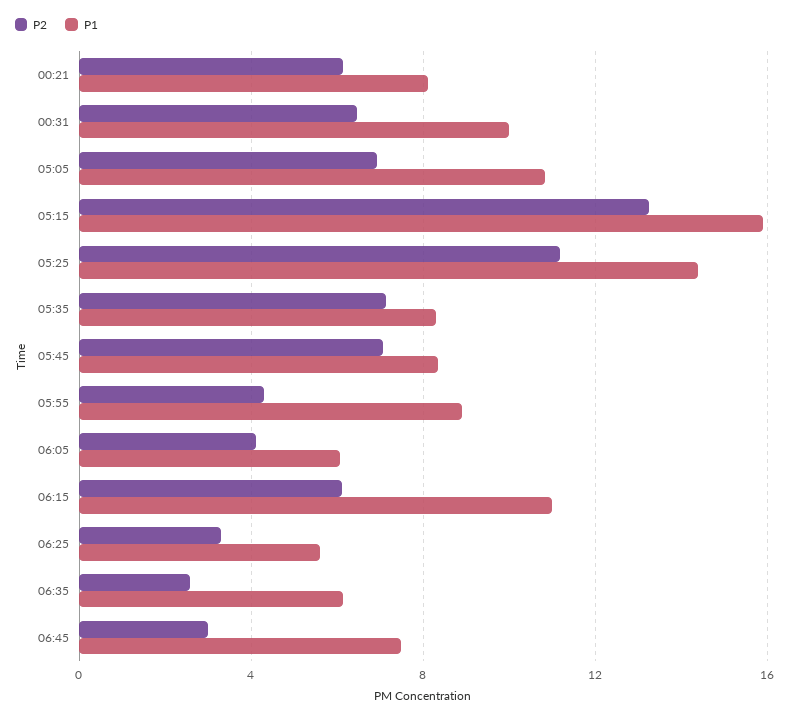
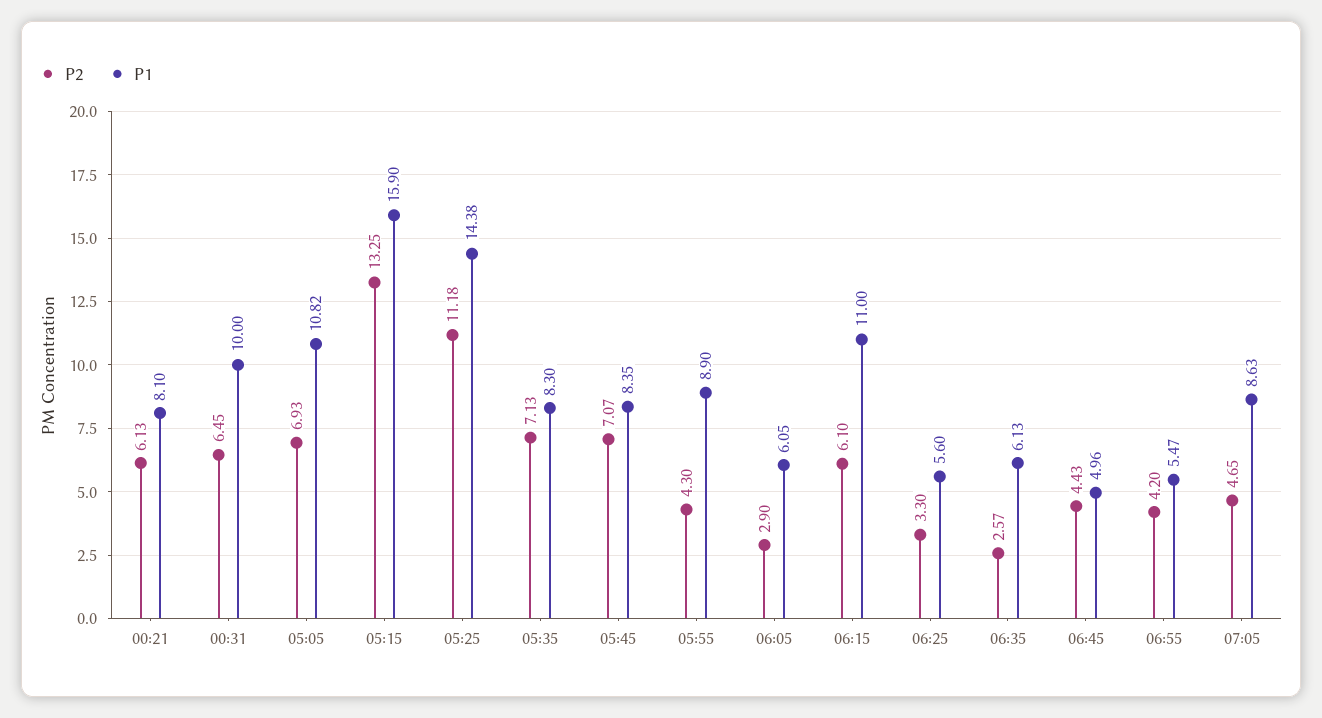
P2, 06:05: 4 -> 2.9
P2, 06:45: 3 -> 4.43
P1, 06:45: 7.5 -> 4.96
P2, 06:55: none -> 4.2
P1, 06:55: none -> 5.47
P2, 07:05: none -> 4.65
P1, 07:05: none -> 8.63

